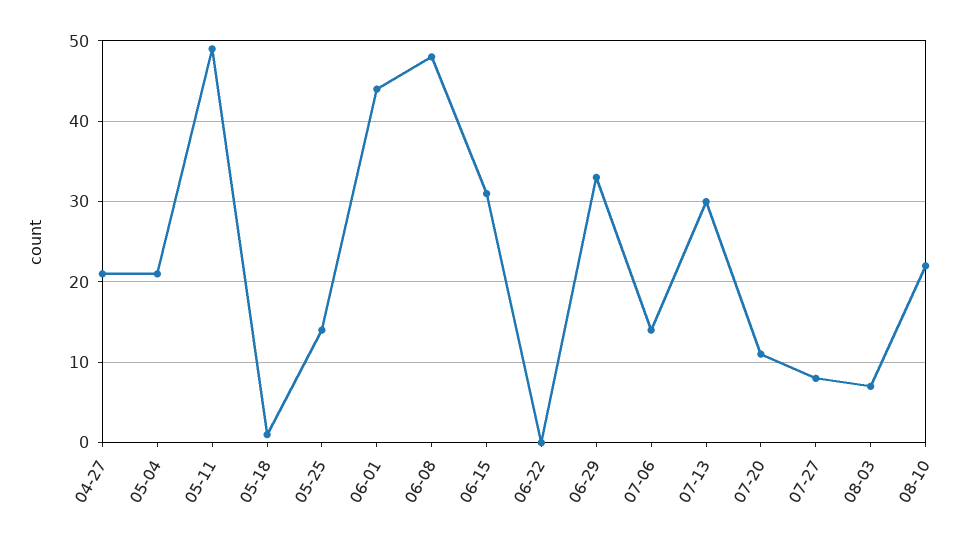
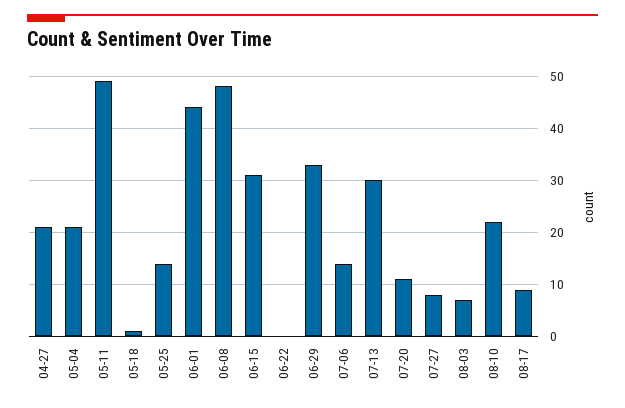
08-17: none -> 10

